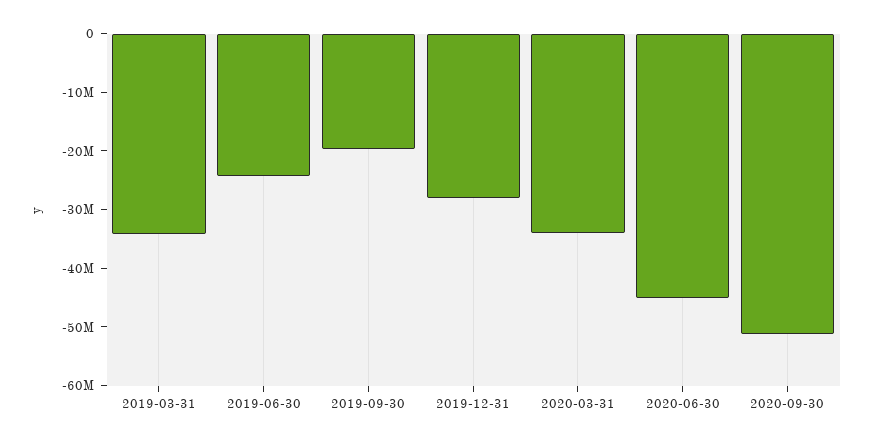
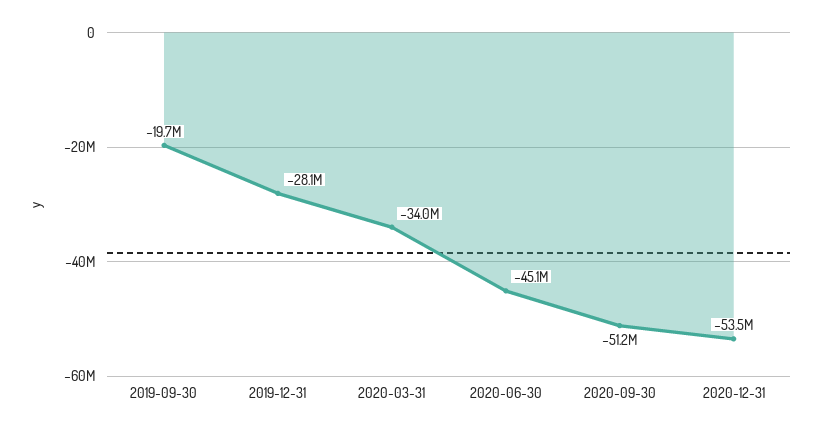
2019-03-31: -34000000 -> none
2019-06-30: -24000000 -> none
2020-12-31: none -> -53500000

